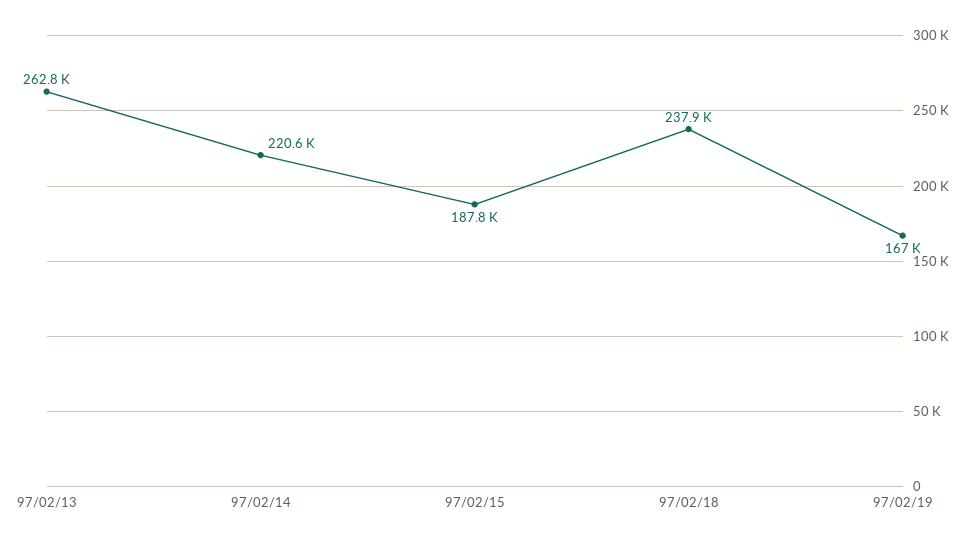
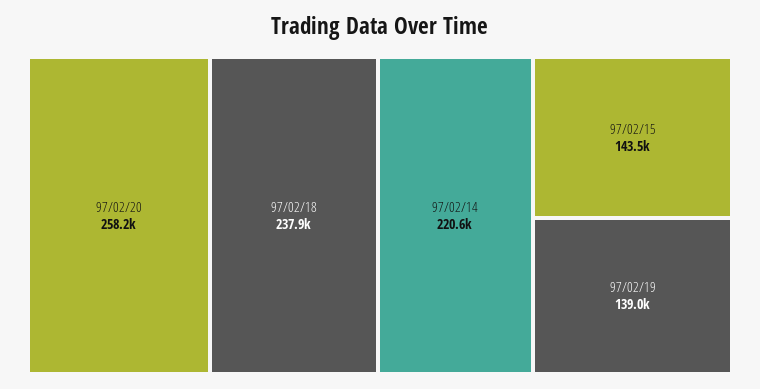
97/02/13: 262800 -> none
97/02/15: 187800 -> 143500
97/02/19: 167000 -> 139000
97/02/20: none -> 258200

